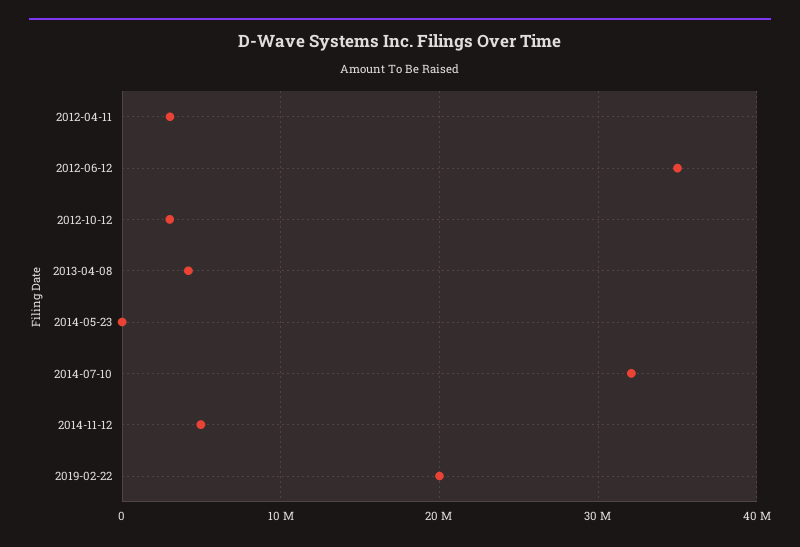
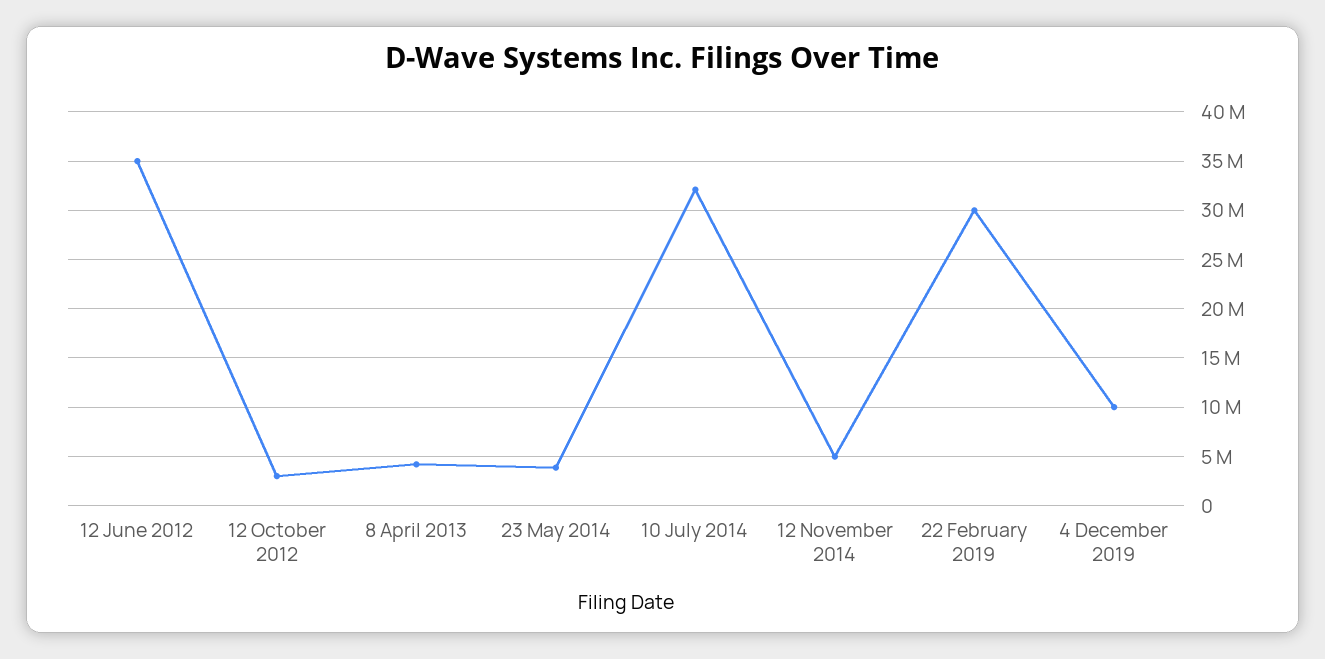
2012-04-11: 3000000 -> none
2014-05-23: 0 -> 4000000
2019-02-22: 20000000 -> 30000000
4 December 2019: none -> 10000000

